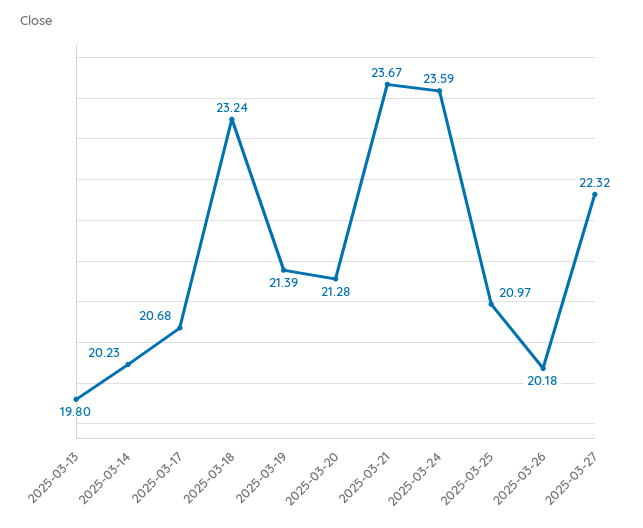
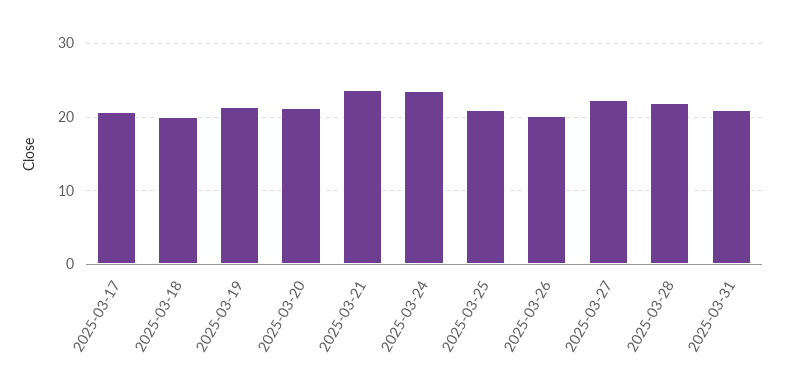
2025-03-13: 19.8 -> none
2025-03-14: 20.23 -> none
2025-03-18: 23.24 -> 20
2025-03-28: none -> 22
2025-03-31: none -> 21

